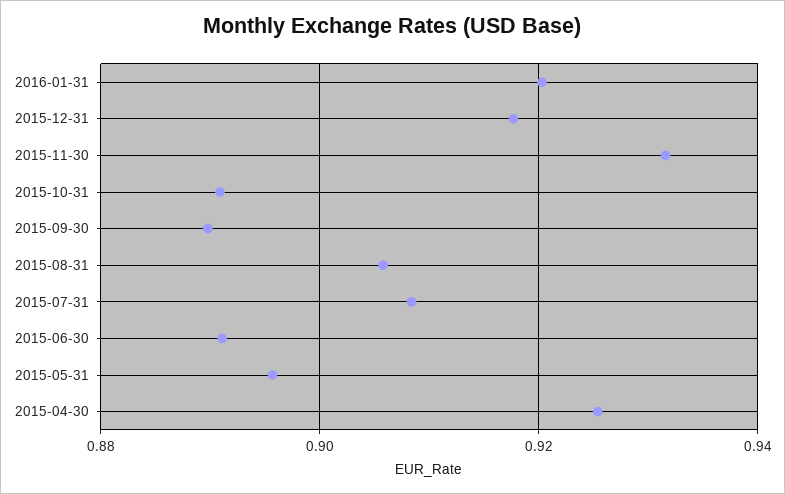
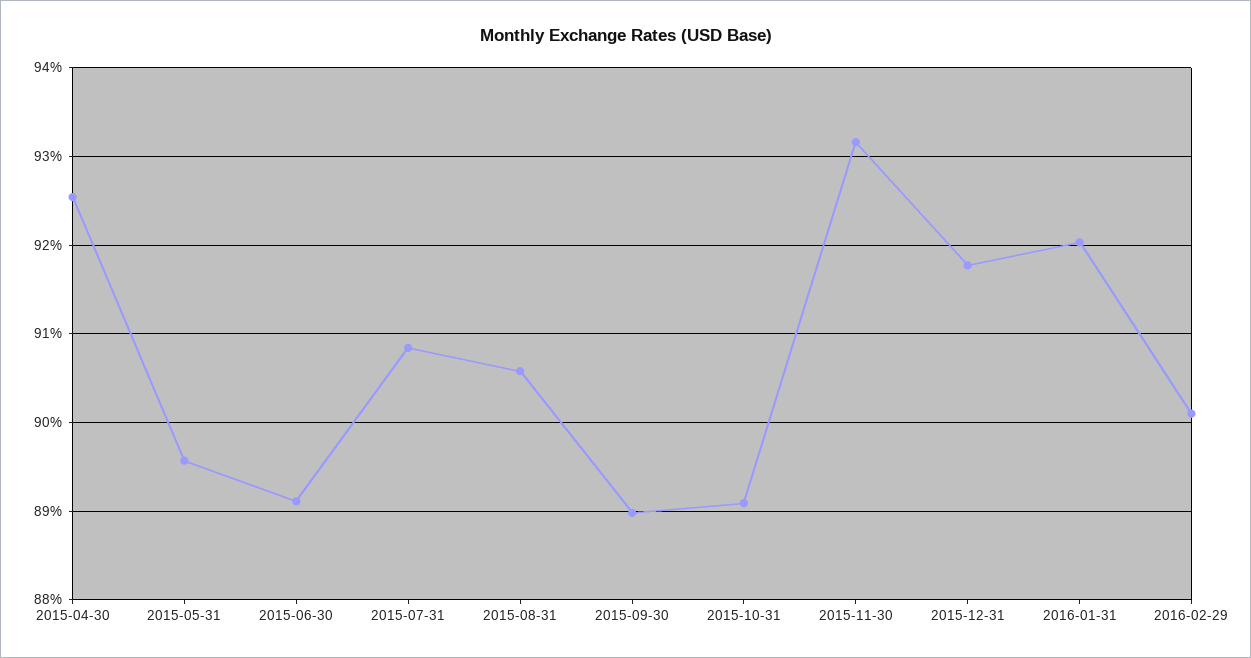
2016-02-29: none -> 0.901

